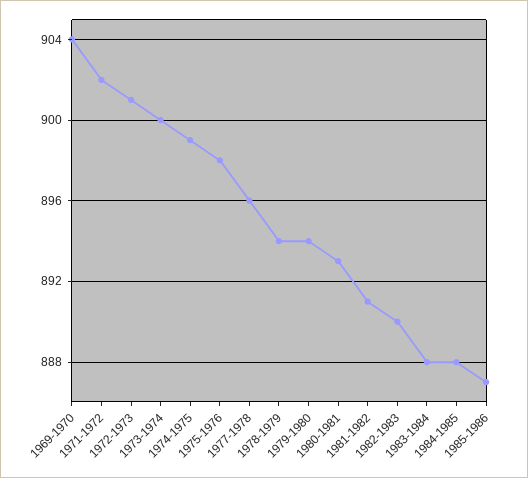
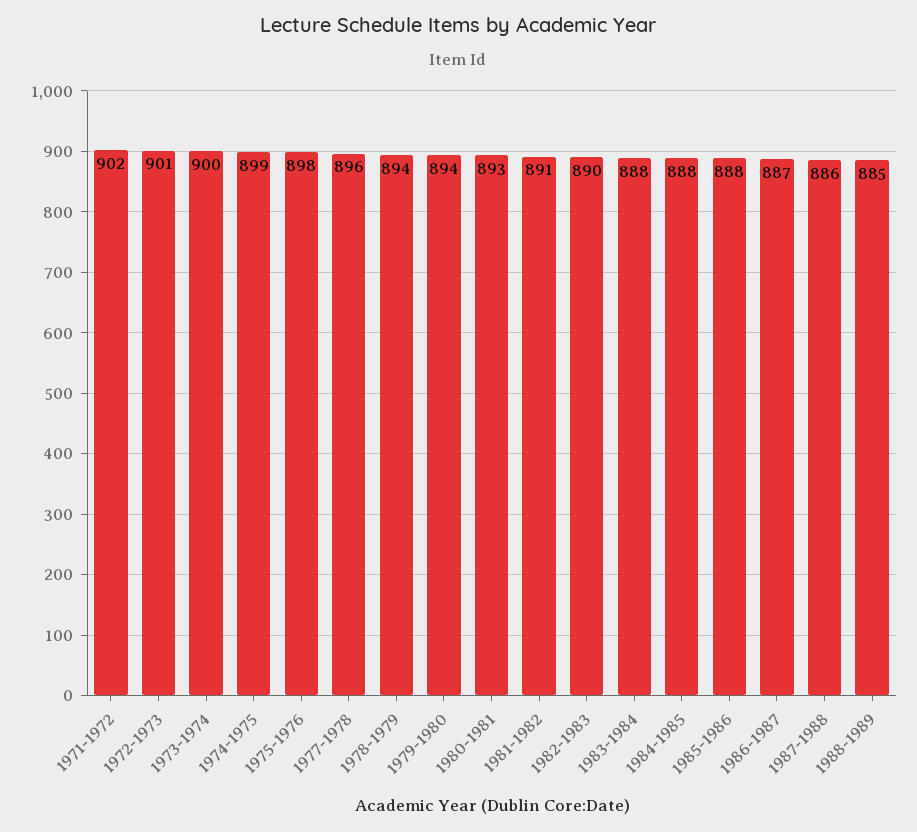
1969-1970: 904 -> none
1985-1986: 887 -> 888
1986-1987: none -> 887
1987-1988: none -> 886
1988-1989: none -> 885

